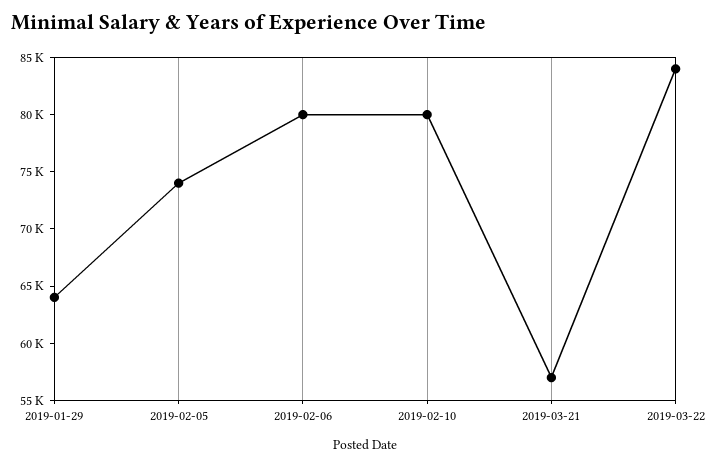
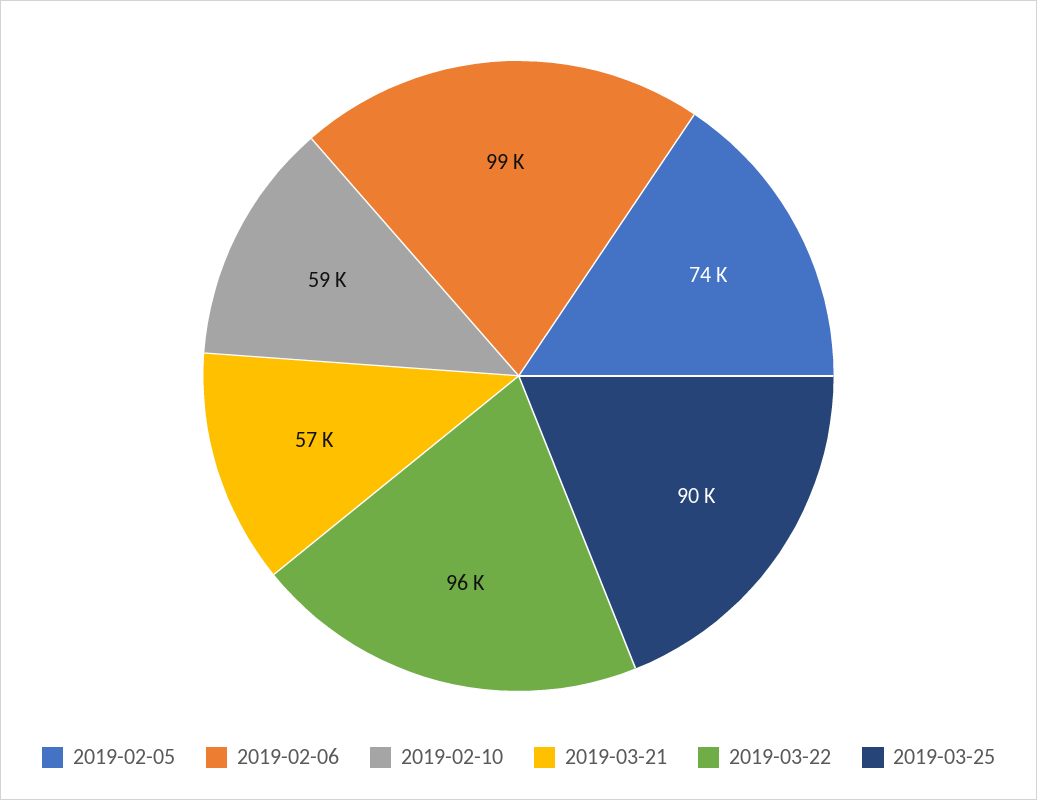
2019-01-29: 64000 -> none
2019-02-06: 80000 -> 99000
2019-02-10: 80000 -> 59000
2019-03-22: 84000 -> 96000
2019-03-25: none -> 90000

